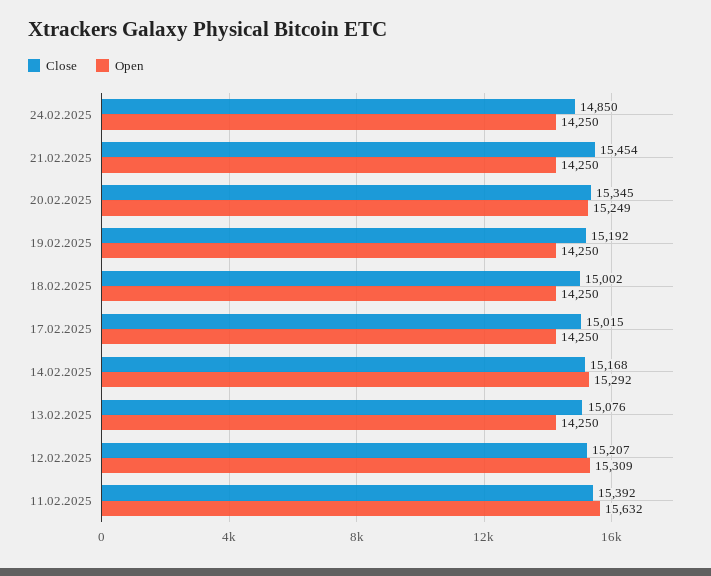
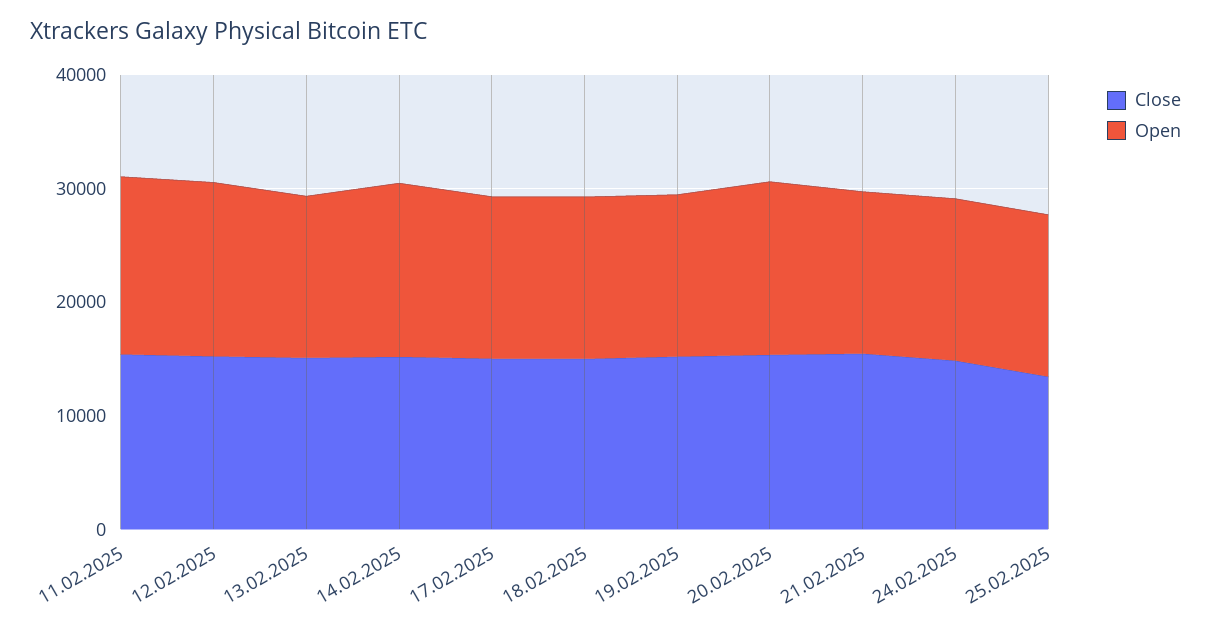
Close, 25.02.2025: none -> 14000
Open, 25.02.2025: none -> 14000

